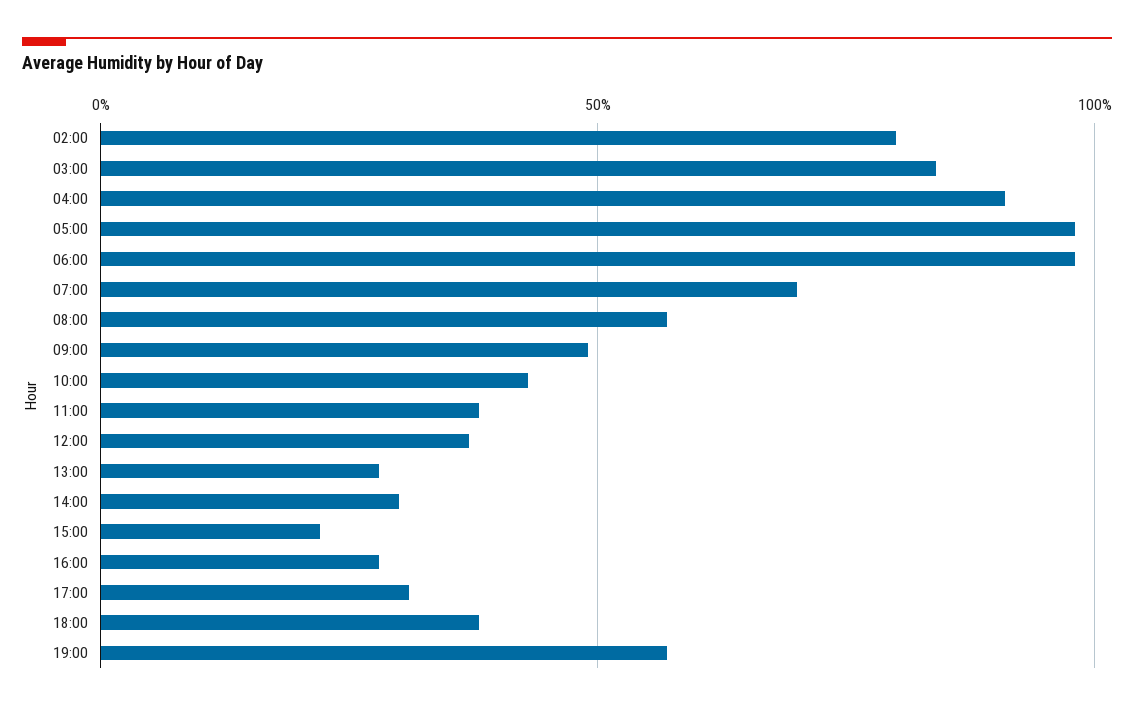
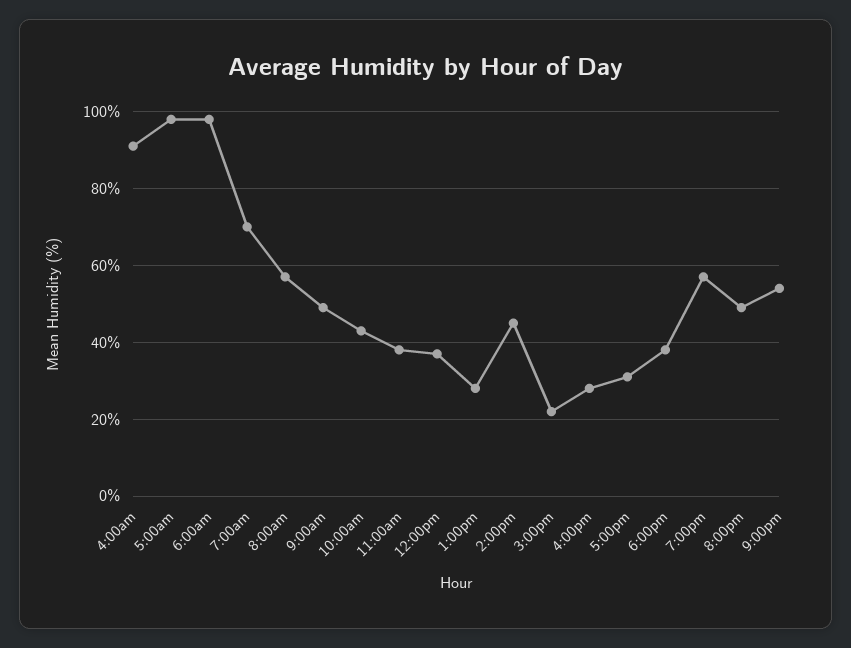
02:00: 80 -> none
03:00: 85 -> none
14:00: 30 -> 45
8:00pm: none -> 50
9:00pm: none -> 55

